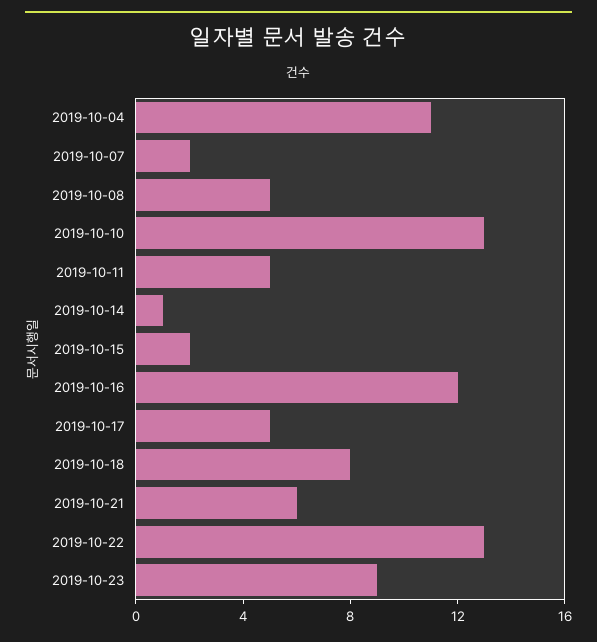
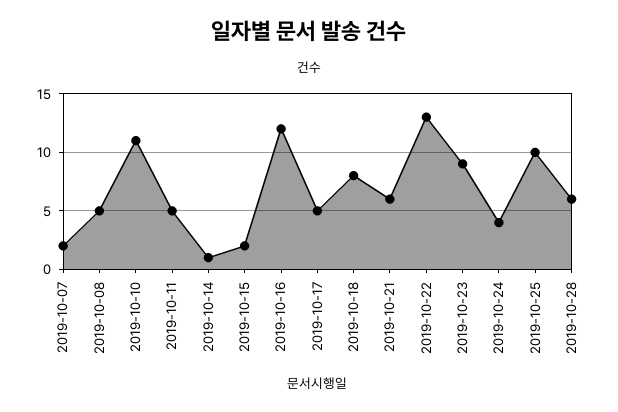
2019-10-04: 11 -> none
2019-10-10: 13 -> 11
2019-10-24: none -> 4
2019-10-25: none -> 10
2019-10-28: none -> 6

